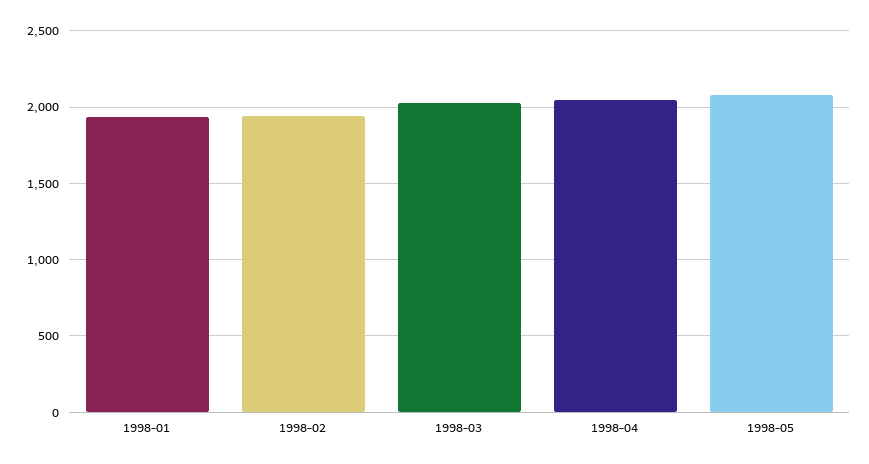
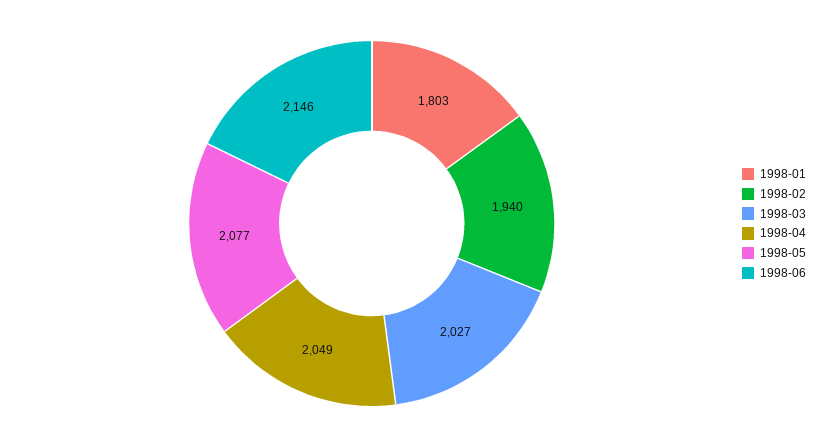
1998-01: 1950 -> 1803
1998-06: none -> 2146

